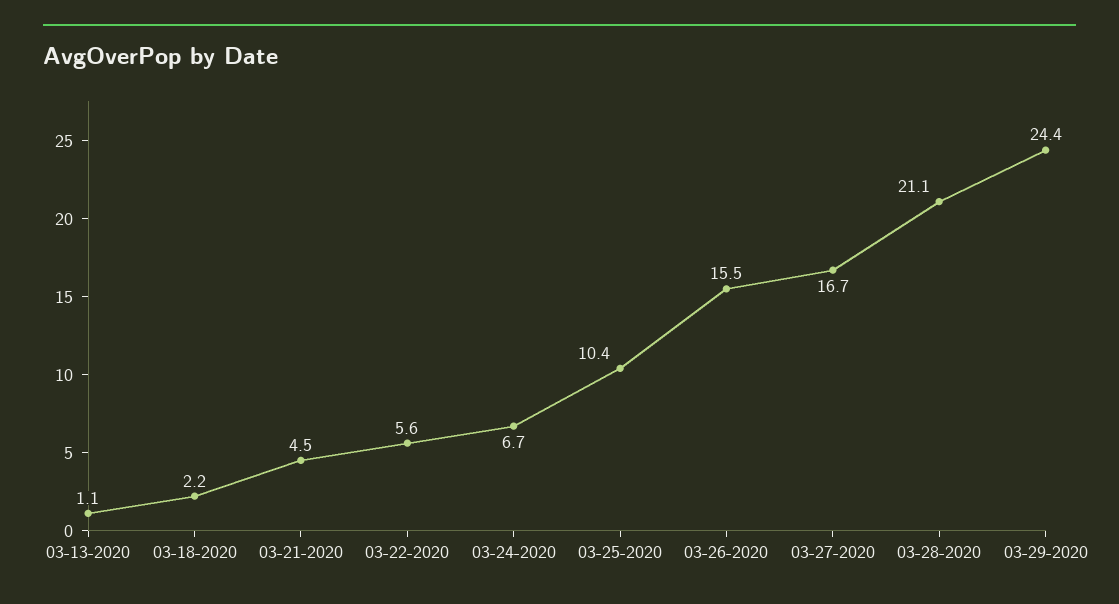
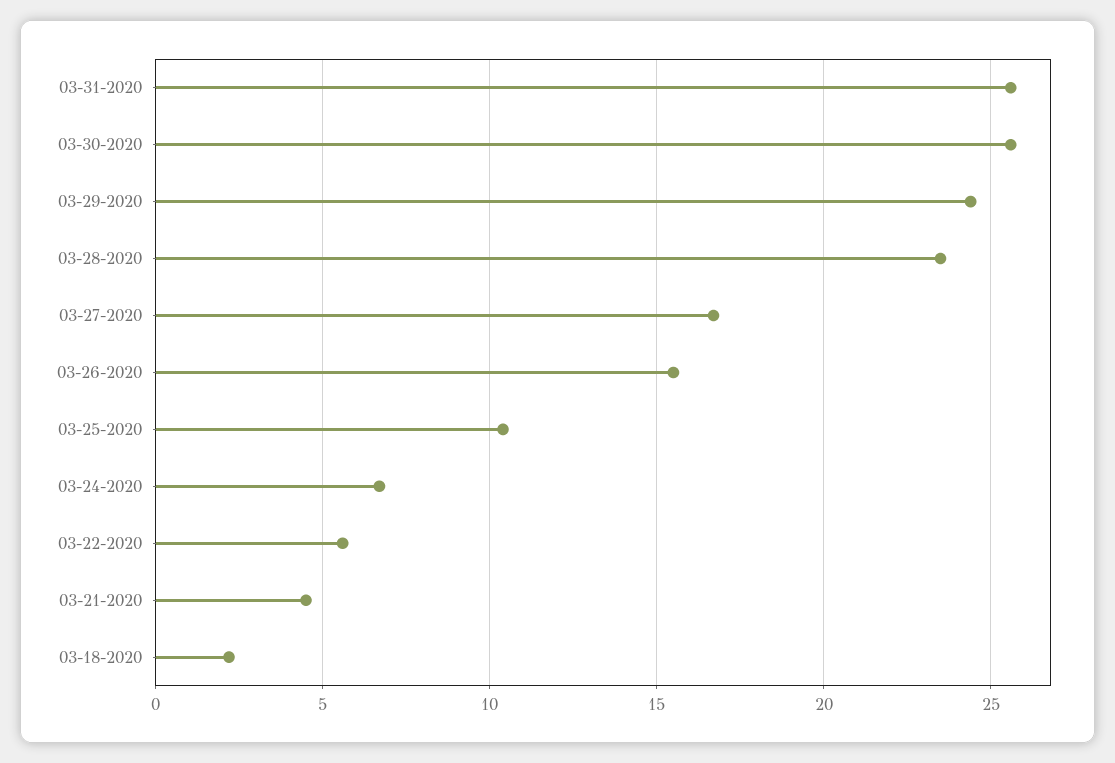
03-13-2020: 1.1 -> none
03-28-2020: 21.1 -> 23.5
03-31-2020: none -> 25.5
03-30-2020: none -> 25.5

